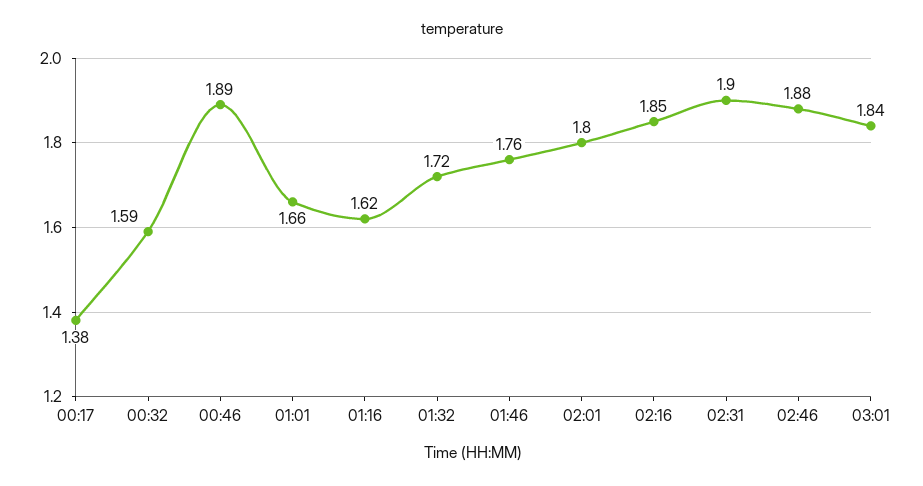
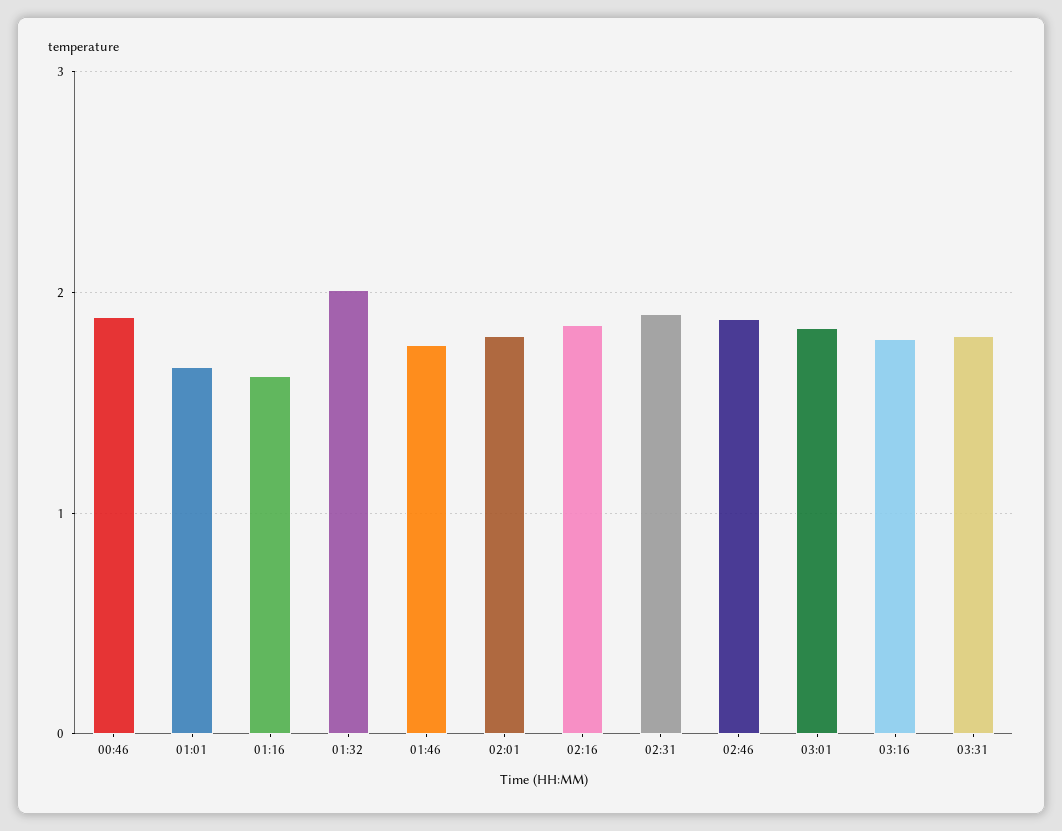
00:17: 1.38 -> none
00:32: 1.59 -> none
01:32: 1.72 -> 2
03:16: none -> 1.8
03:31: none -> 1.8

